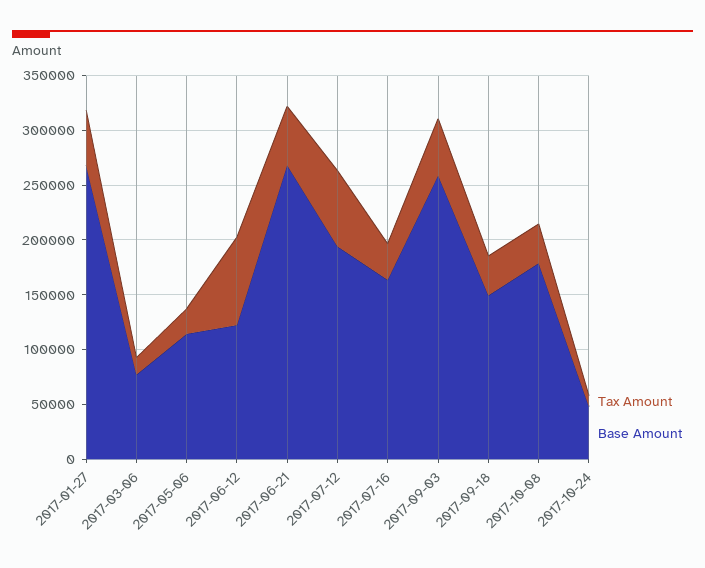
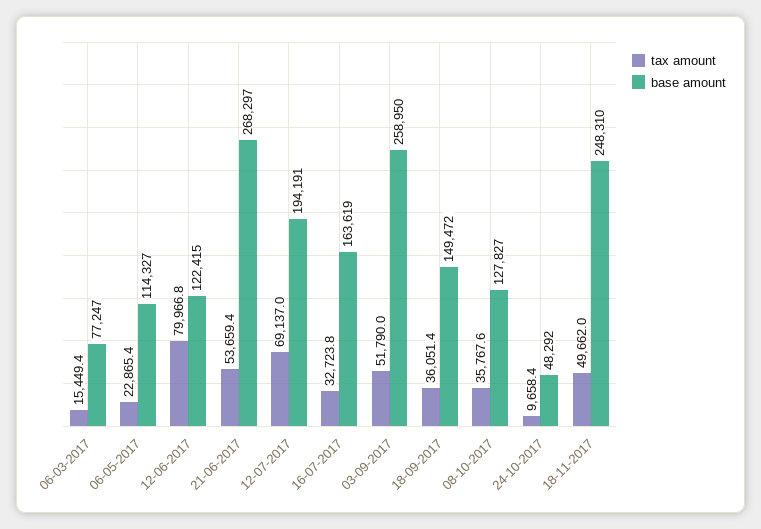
Tax Amount, 2017-01-27: 50000 -> none
Base Amount, 2017-01-27: 270000 -> none
Base Amount, 2017-10-08: 180000 -> 127827
Tax Amount, 18-11-2017: none -> 49662
Base Amount, 18-11-2017: none -> 248310

